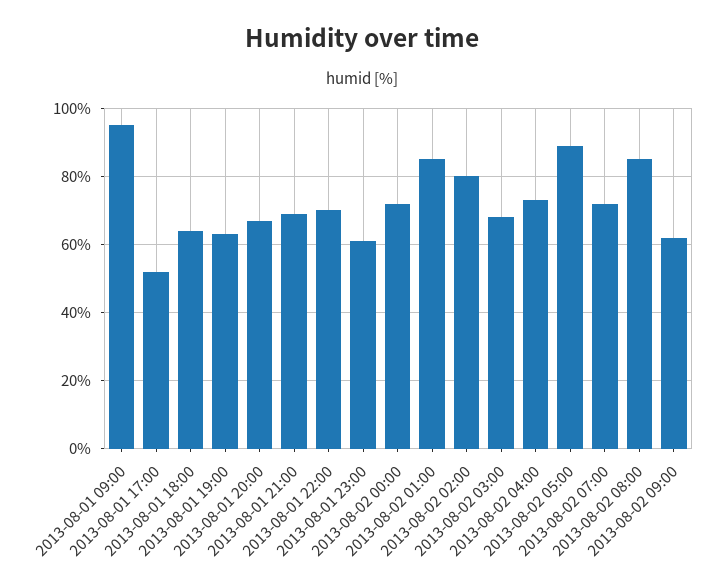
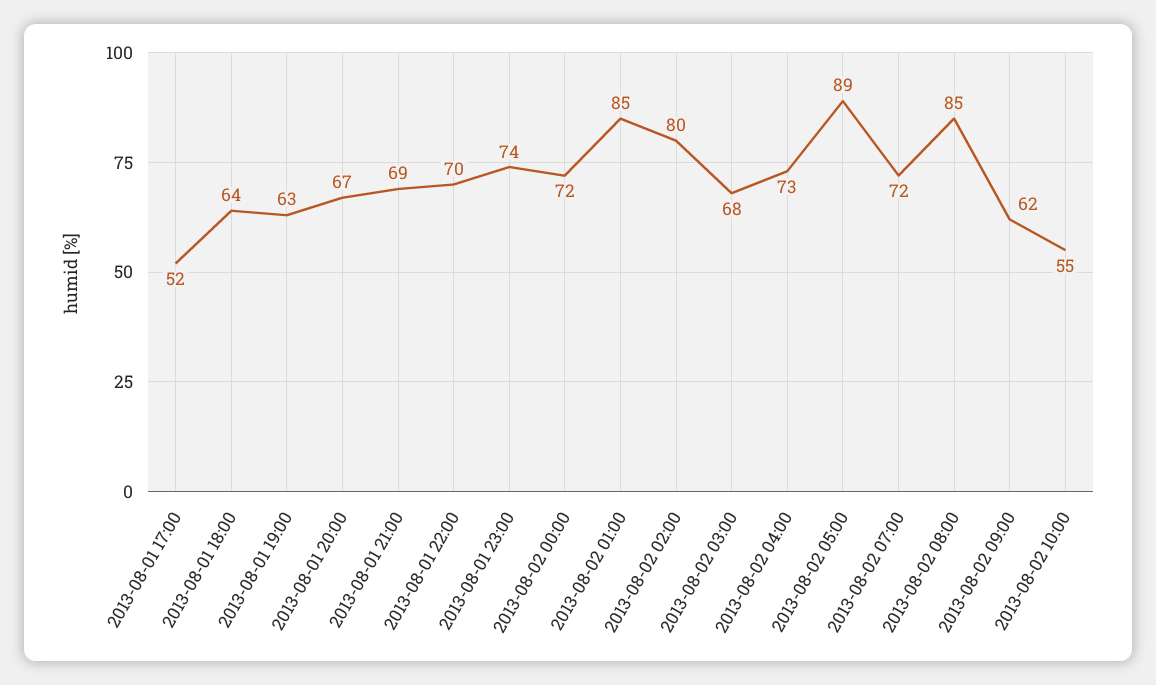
2013-08-01 09:00: 95 -> none
2013-08-01 23:00: 60 -> 74
2013-08-02 10:00: none -> 55

